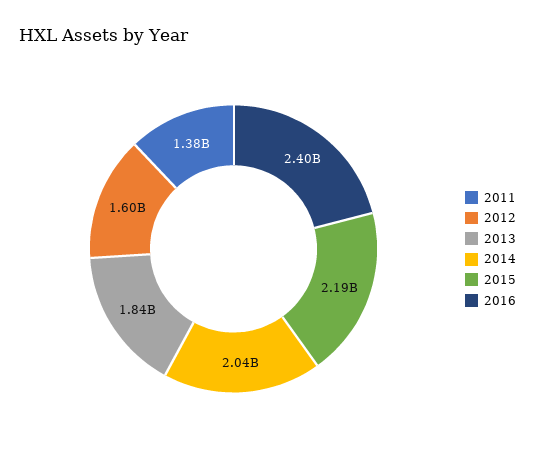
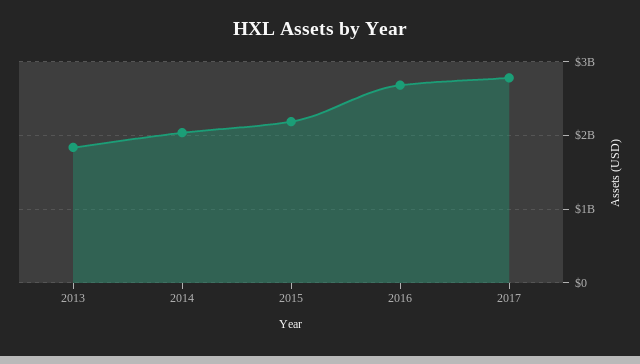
2011: 1380000000 -> none
2012: 1600000000 -> none
2016: 2400000000 -> 2700000000
2017: none -> 2800000000

